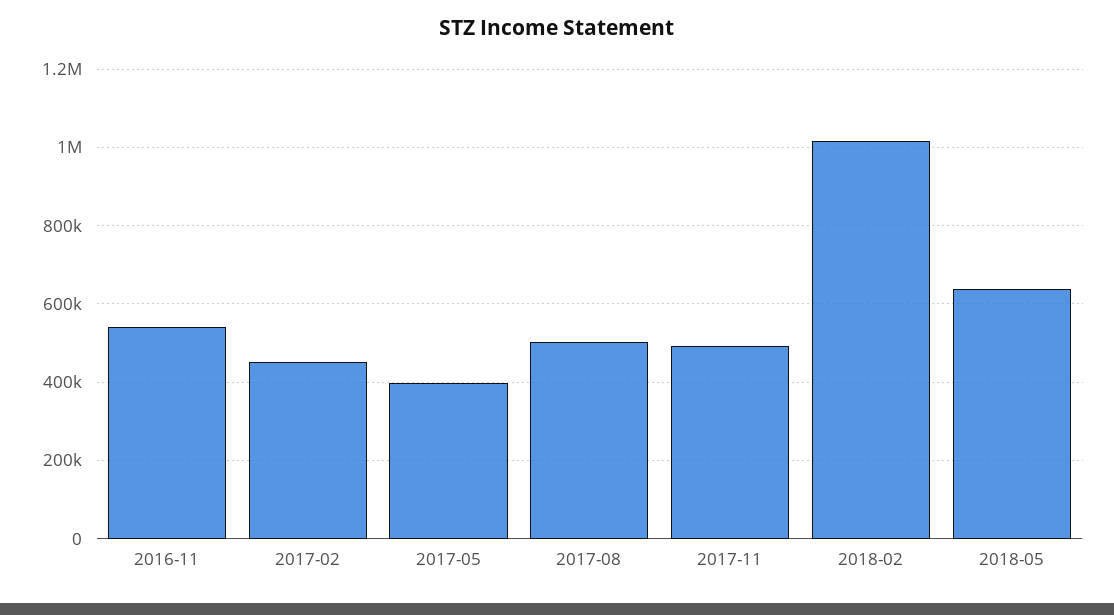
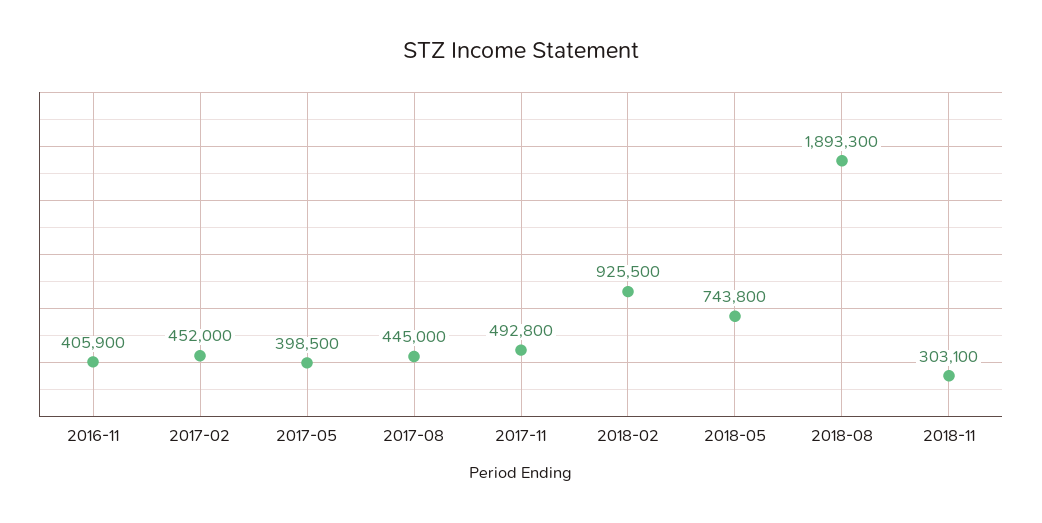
2016-11: 540000 -> 405900
2017-08: 500000 -> 445000
2018-02: 1020000 -> 925500
2018-05: 640000 -> 743800
2018-08: none -> 1893300
2018-11: none -> 303100

